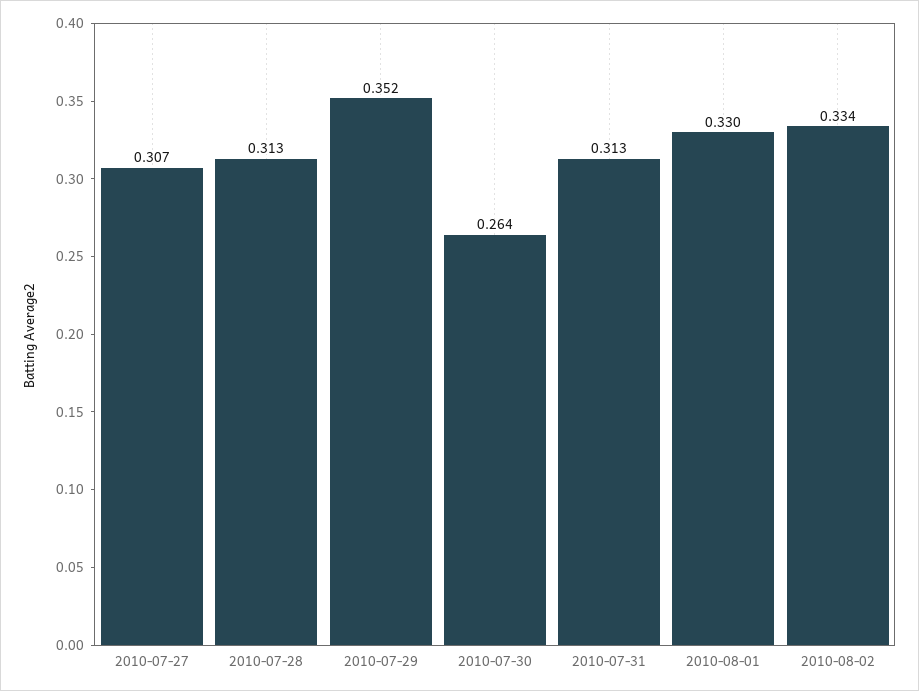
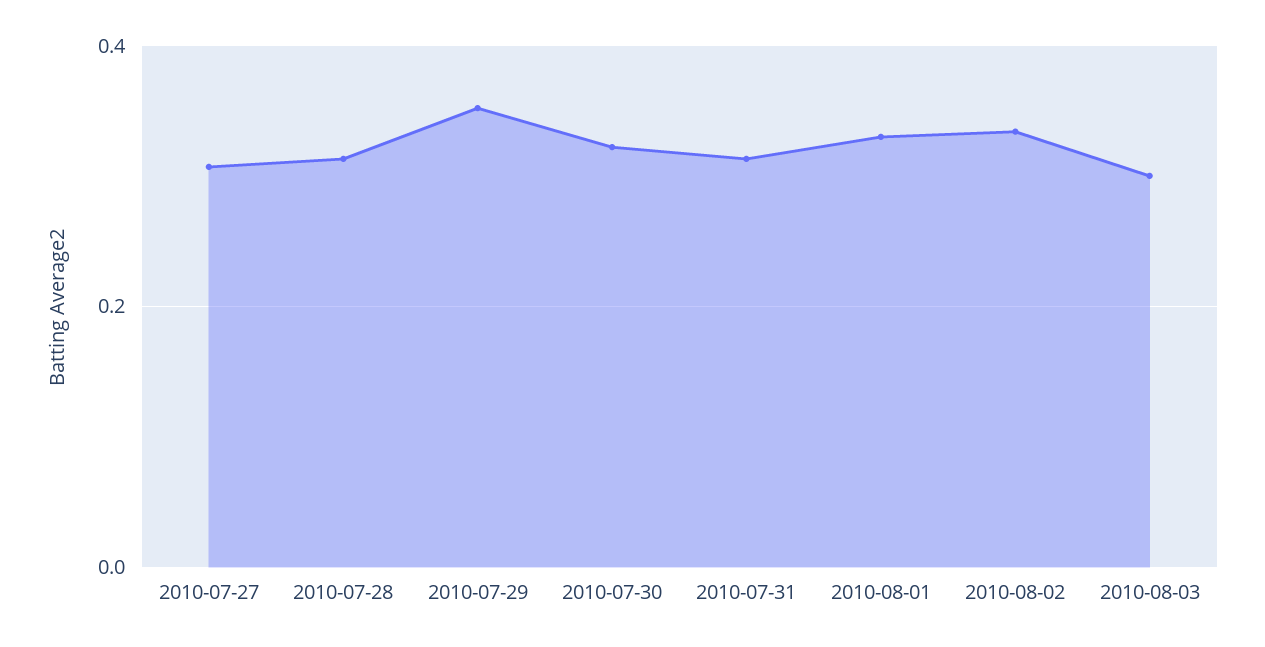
2010-07-30: 0.264 -> 0.32
2010-08-03: none -> 0.3

